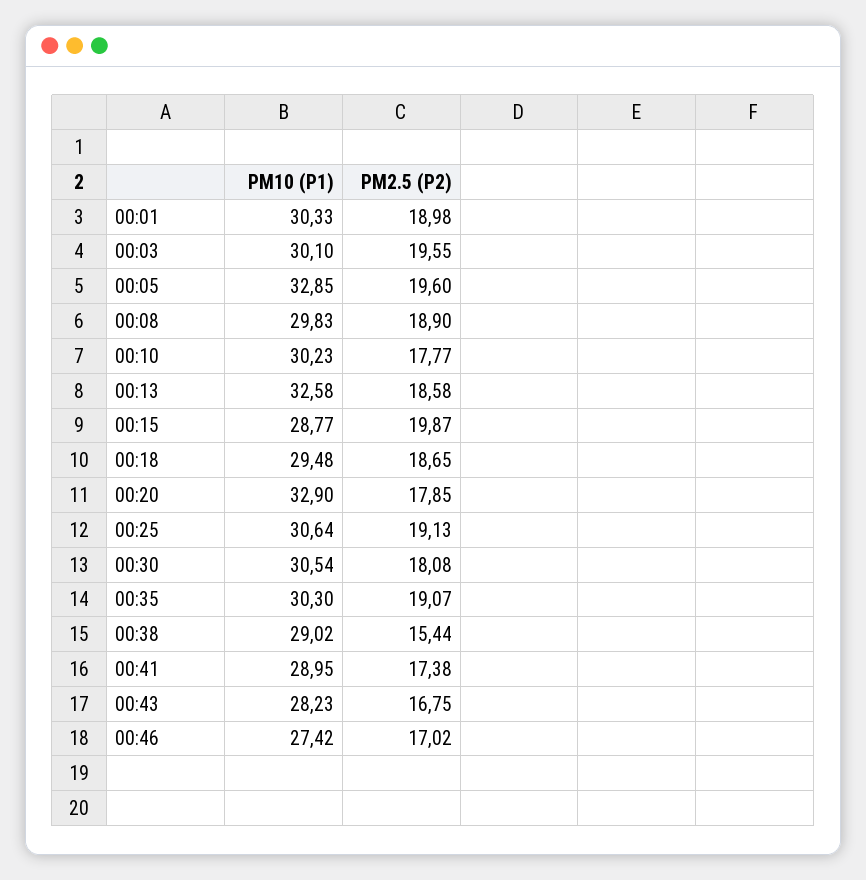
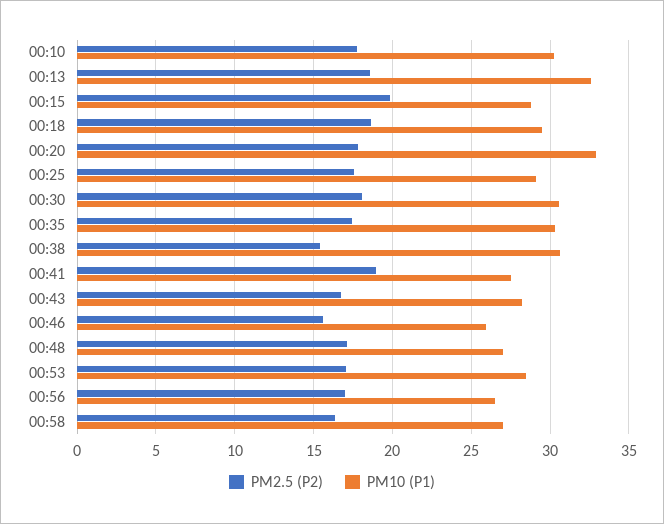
PM10 (P1), 00:01: 30.33 -> none
PM2.5 (P2), 00:01: 18.98 -> none
PM10 (P1), 00:03: 30.1 -> none
PM2.5 (P2), 00:03: 19.55 -> none
PM10 (P1), 00:05: 32.85 -> none
PM2.5 (P2), 00:05: 19.6 -> none
PM10 (P1), 00:08: 29.83 -> none
PM2.5 (P2), 00:08: 18.9 -> none
PM10 (P1), 00:25: 30.64 -> 29
PM2.5 (P2), 00:25: 19.13 -> 17.5
PM2.5 (P2), 00:35: 19.07 -> 17.5
PM10 (P1), 00:38: 29.02 -> 30.5
PM10 (P1), 00:41: 28.95 -> 27.5
PM2.5 (P2), 00:41: 17.38 -> 19
PM10 (P1), 00:46: 27.42 -> 26
PM2.5 (P2), 00:46: 17.02 -> 15.5
PM2.5 (P2), 00:48: none -> 17
PM10 (P1), 00:48: none -> 27
PM2.5 (P2), 00:53: none -> 17
PM10 (P1), 00:53: none -> 28.5
PM2.5 (P2), 00:56: none -> 17
PM10 (P1), 00:56: none -> 26.5
PM2.5 (P2), 00:58: none -> 16.5
PM10 (P1), 00:58: none -> 27

